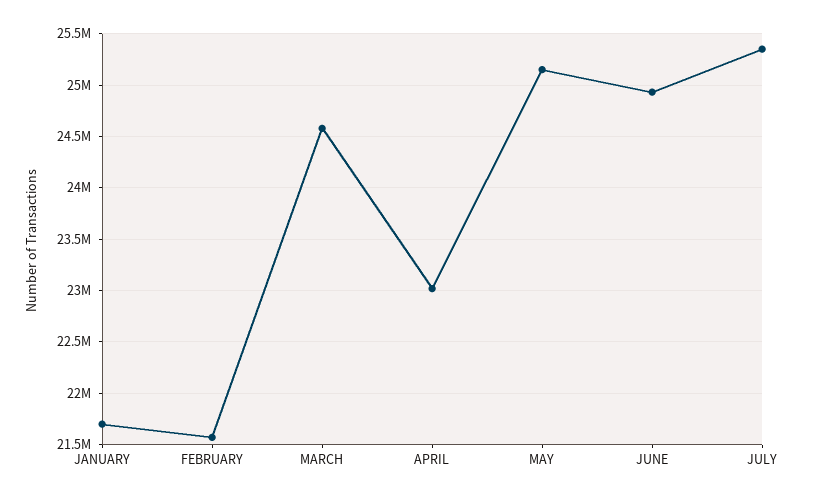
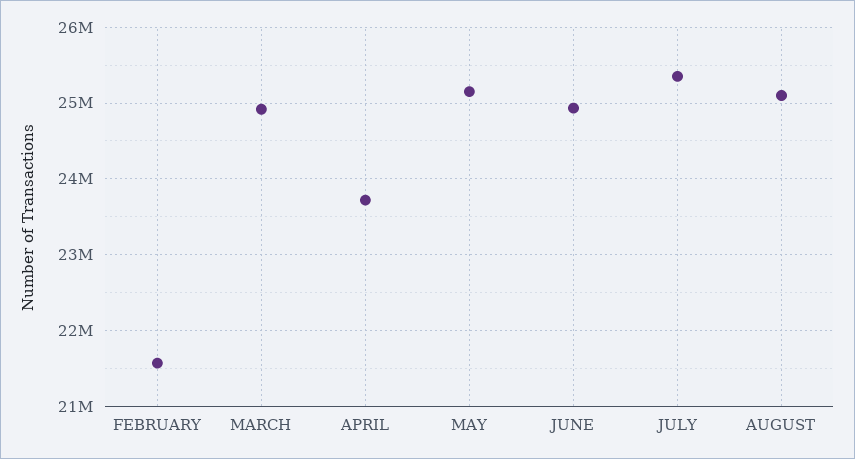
JANUARY: 21700000 -> none
MARCH: 24600000 -> 24900000
APRIL: 23000000 -> 23700000
AUGUST: none -> 25100000

